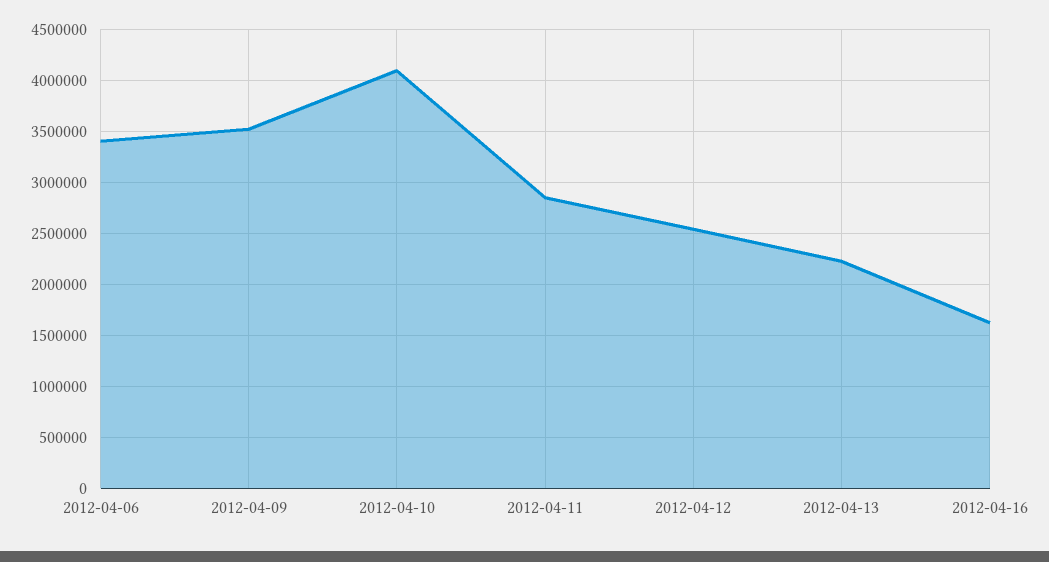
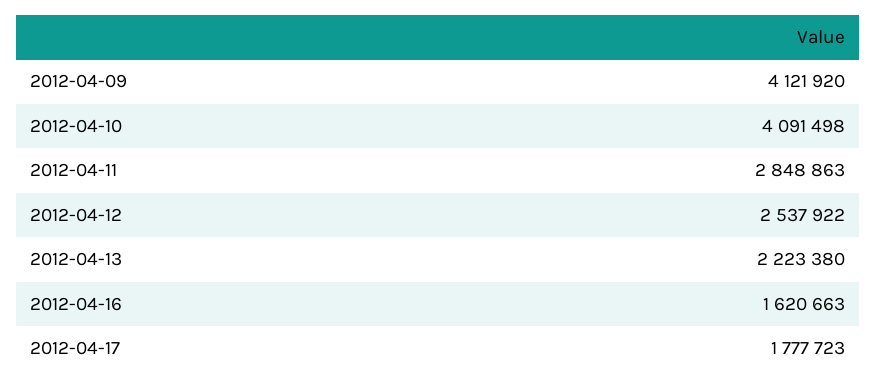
2012-04-06: 3400000 -> none
2012-04-09: 3500000 -> 4121920
2012-04-17: none -> 1777723

